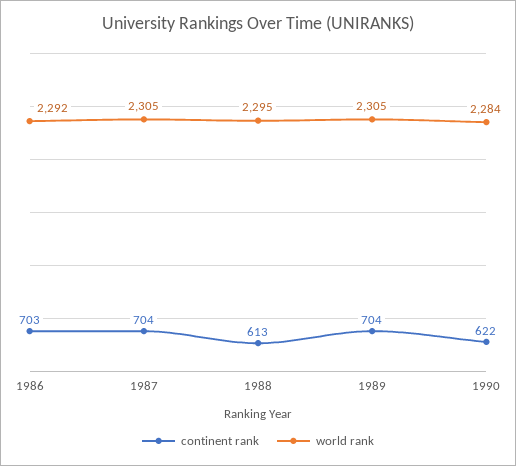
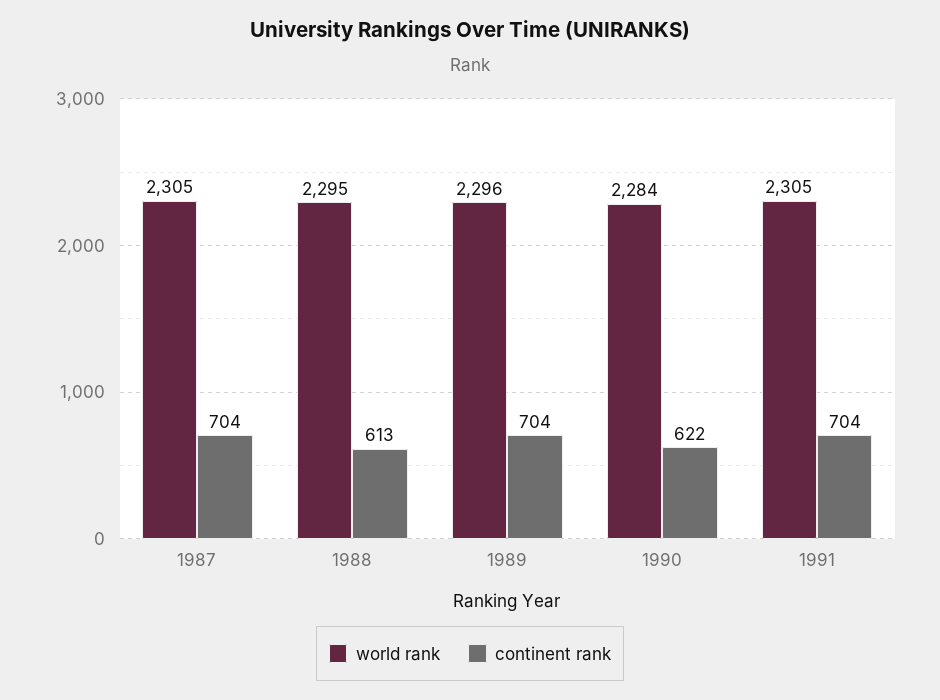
continent rank, 1986: 703 -> none
world rank, 1986: 2292 -> none
world rank, 1989: 2305 -> 2296
world rank, 1991: none -> 2305
continent rank, 1991: none -> 704

